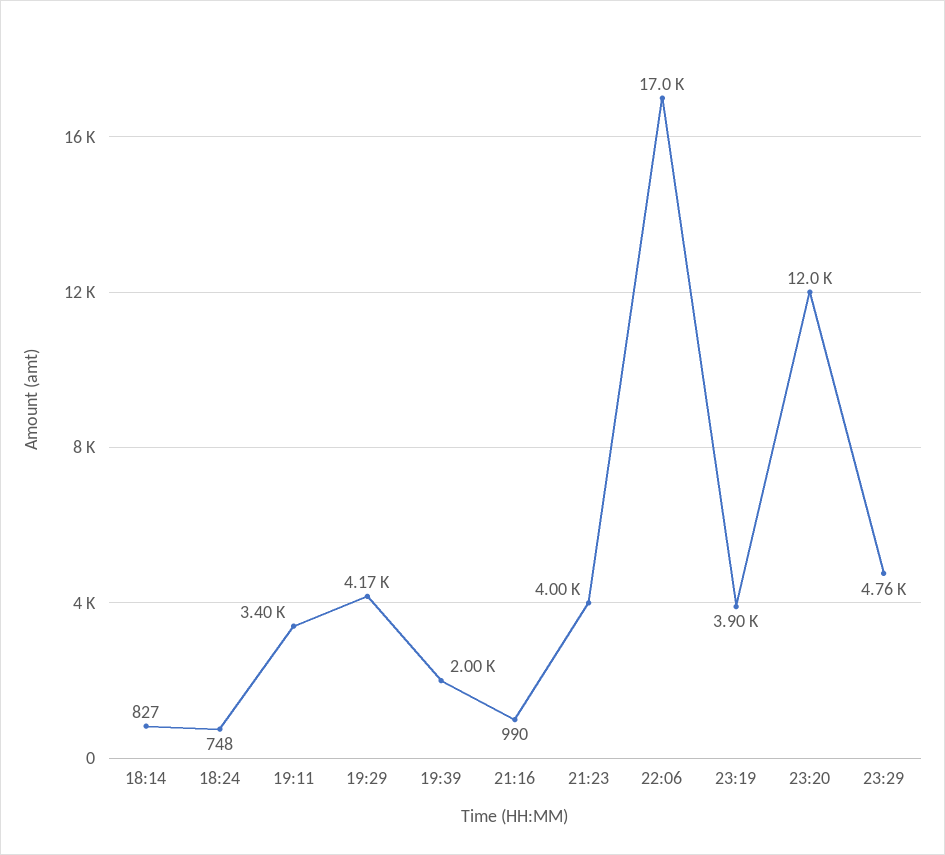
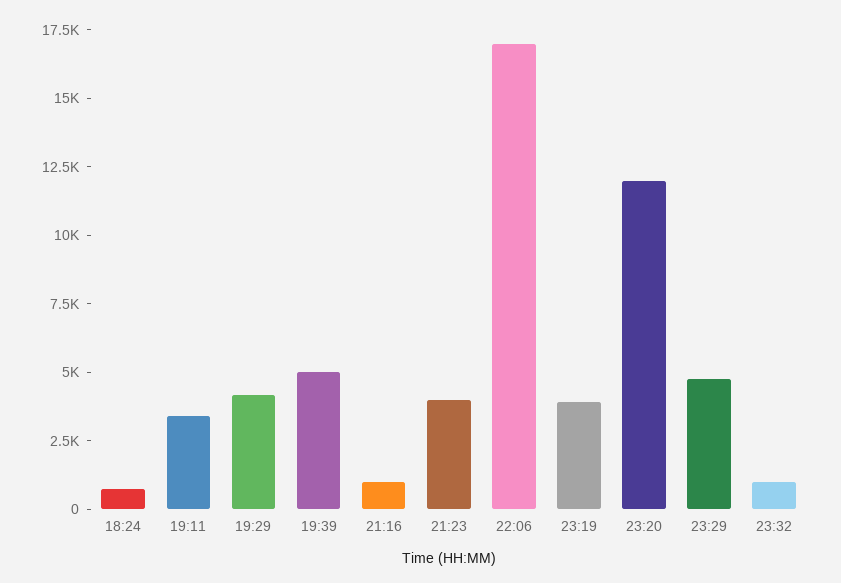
18:14: 827 -> none
19:39: 2000 -> 5000
23:32: none -> 1000

